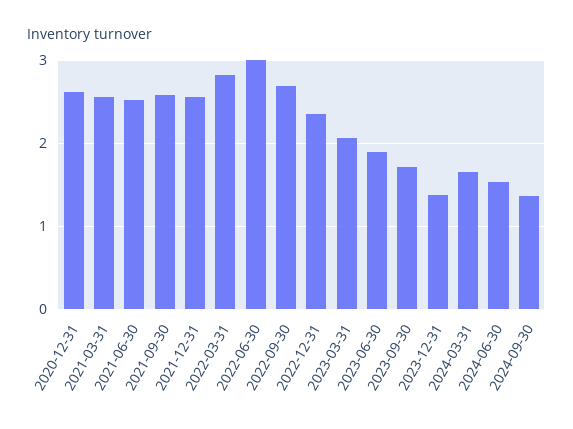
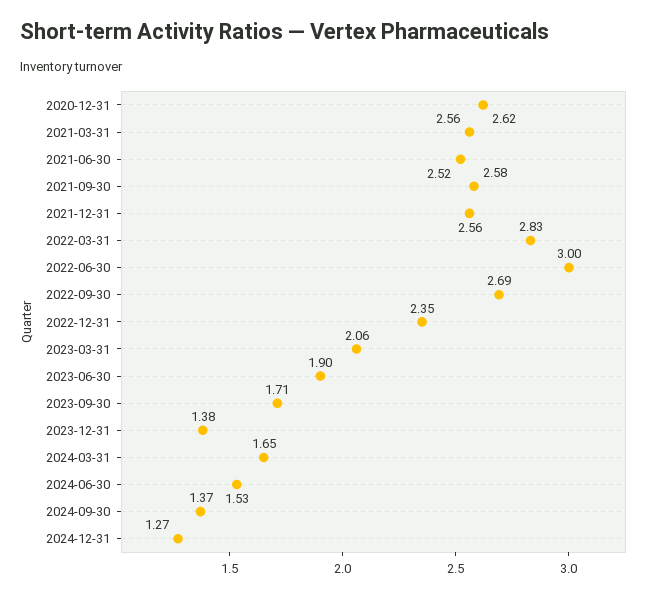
2024-12-31: none -> 1.27

